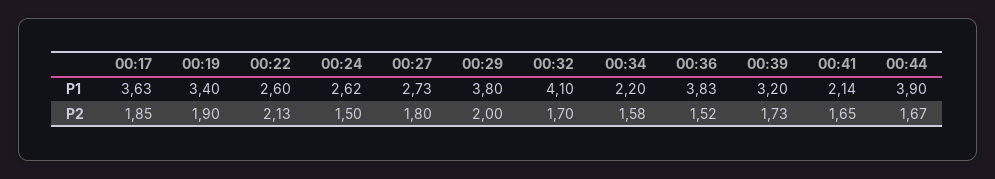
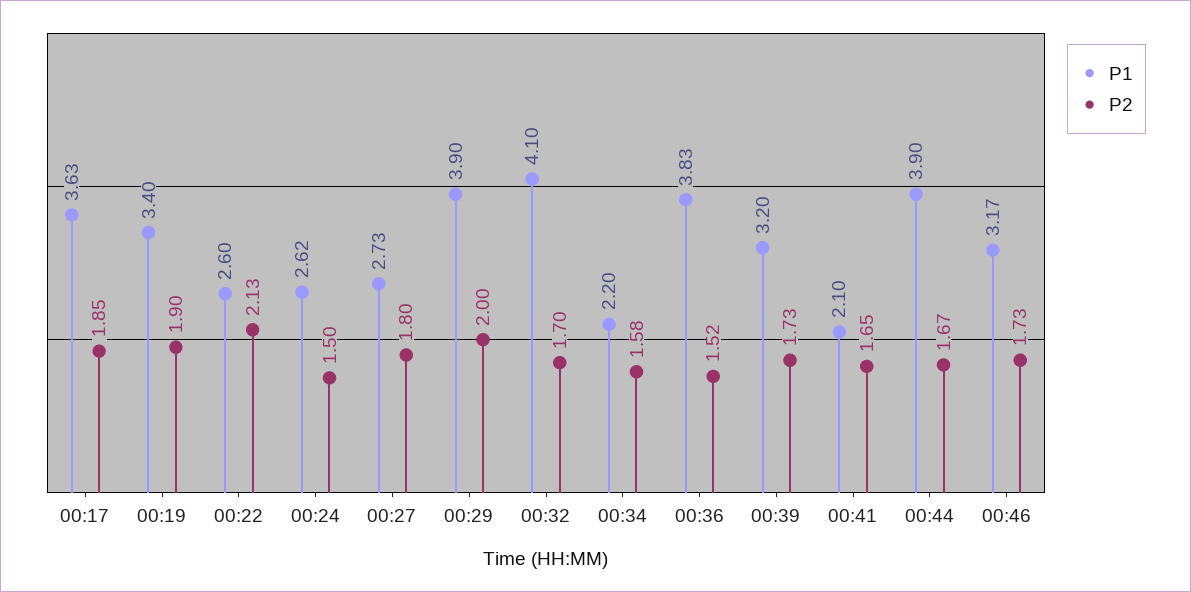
P1, 00:29: 3.8 -> 3.9
P1, 00:41: 2.14 -> 2.1
P1, 00:46: none -> 3.17
P2, 00:46: none -> 1.73

